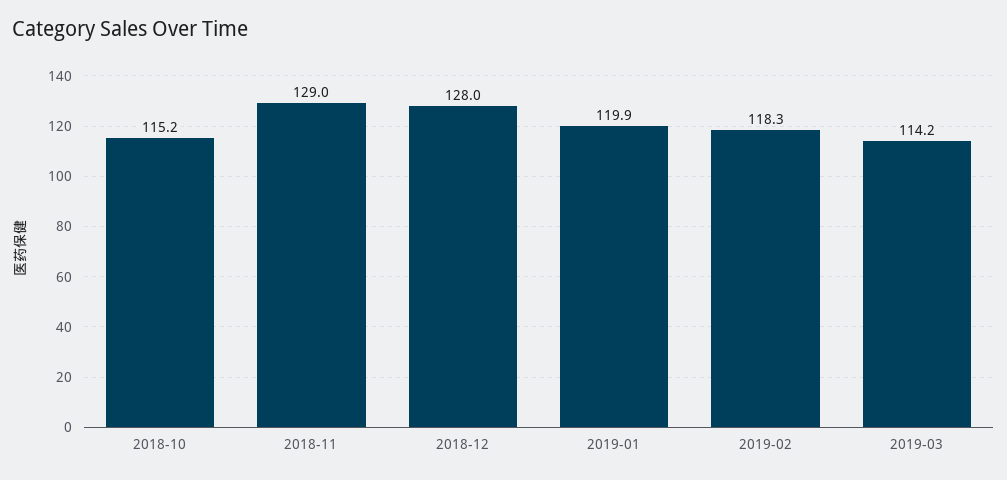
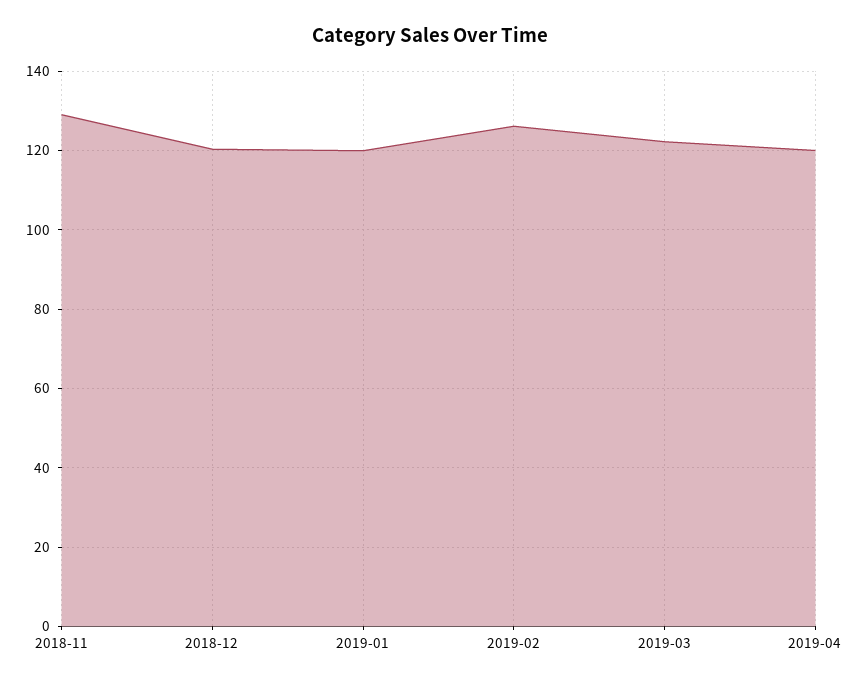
2018-10: 115.2 -> none
2018-12: 128 -> 120
2019-02: 118.3 -> 126
2019-03: 114.2 -> 122
2019-04: none -> 120

